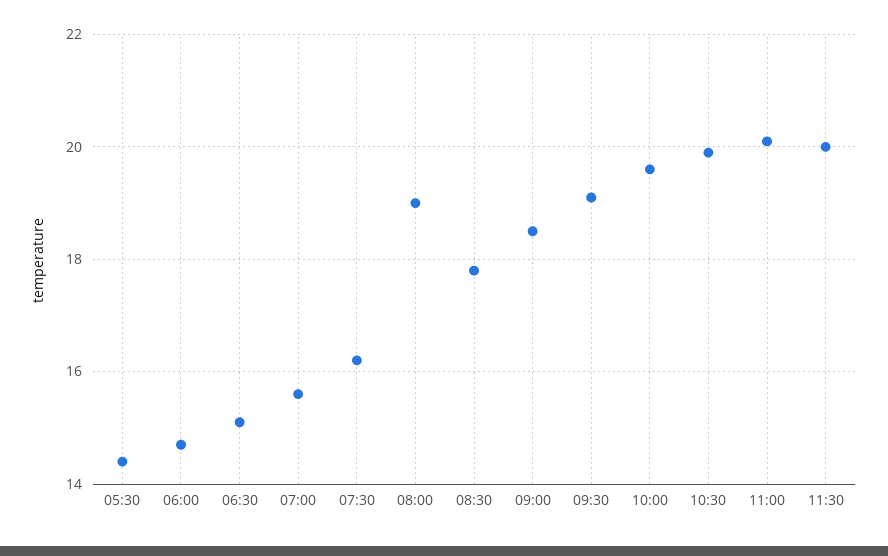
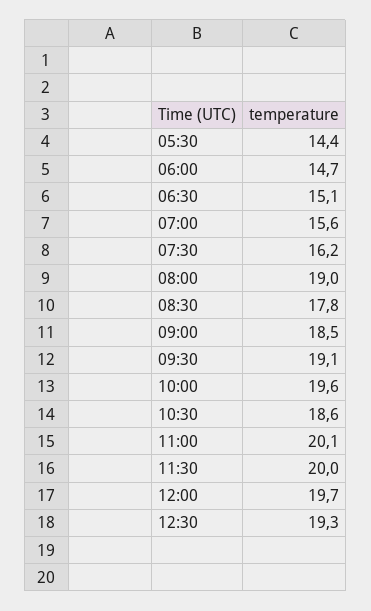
10:30: 20 -> 18.6
12:00: none -> 19.7
12:30: none -> 19.3

